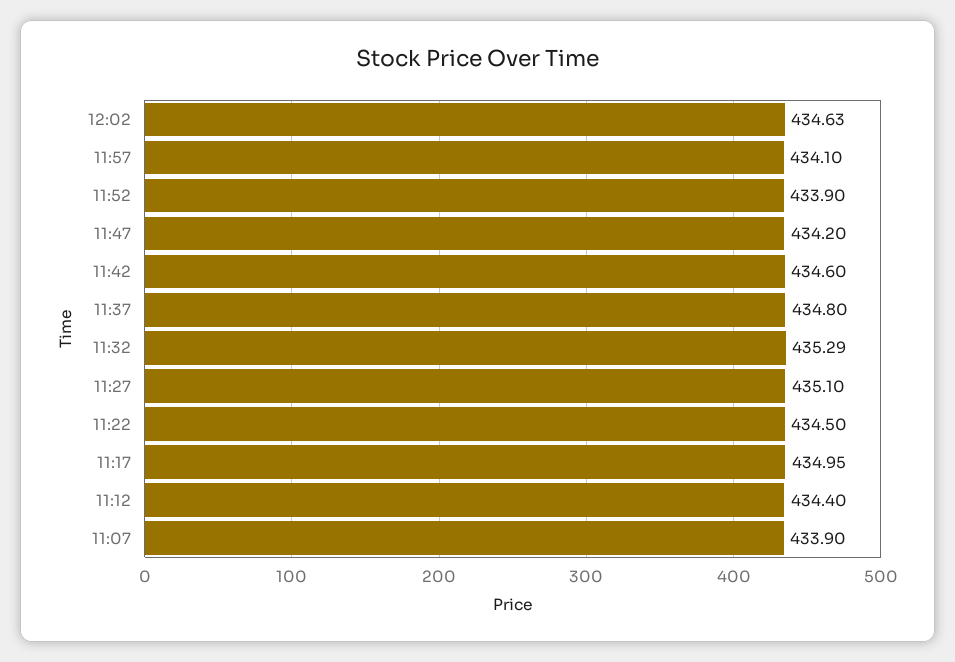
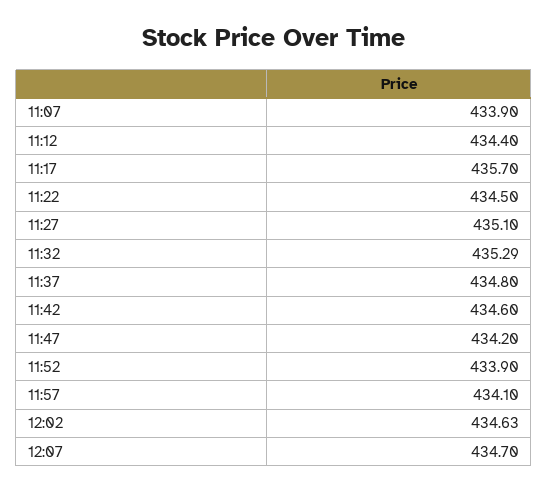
11:17: 434.95 -> 435.7
12:07: none -> 434.7

